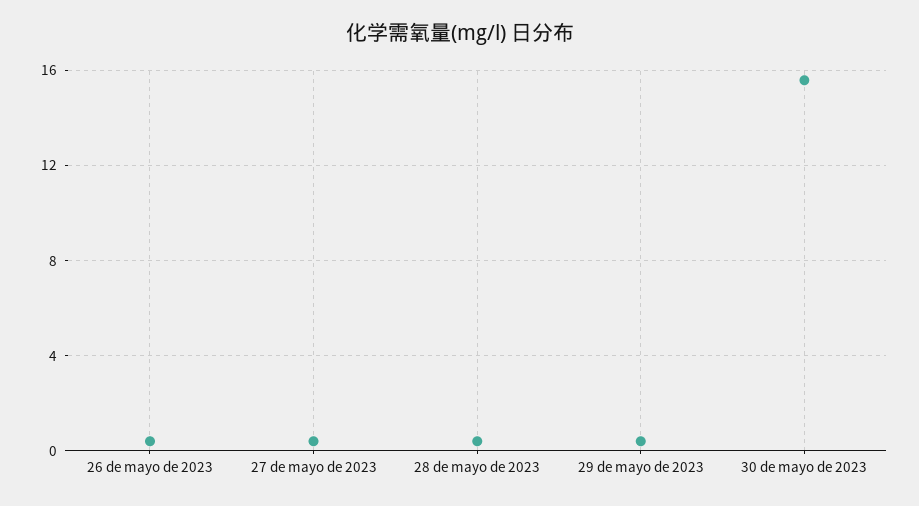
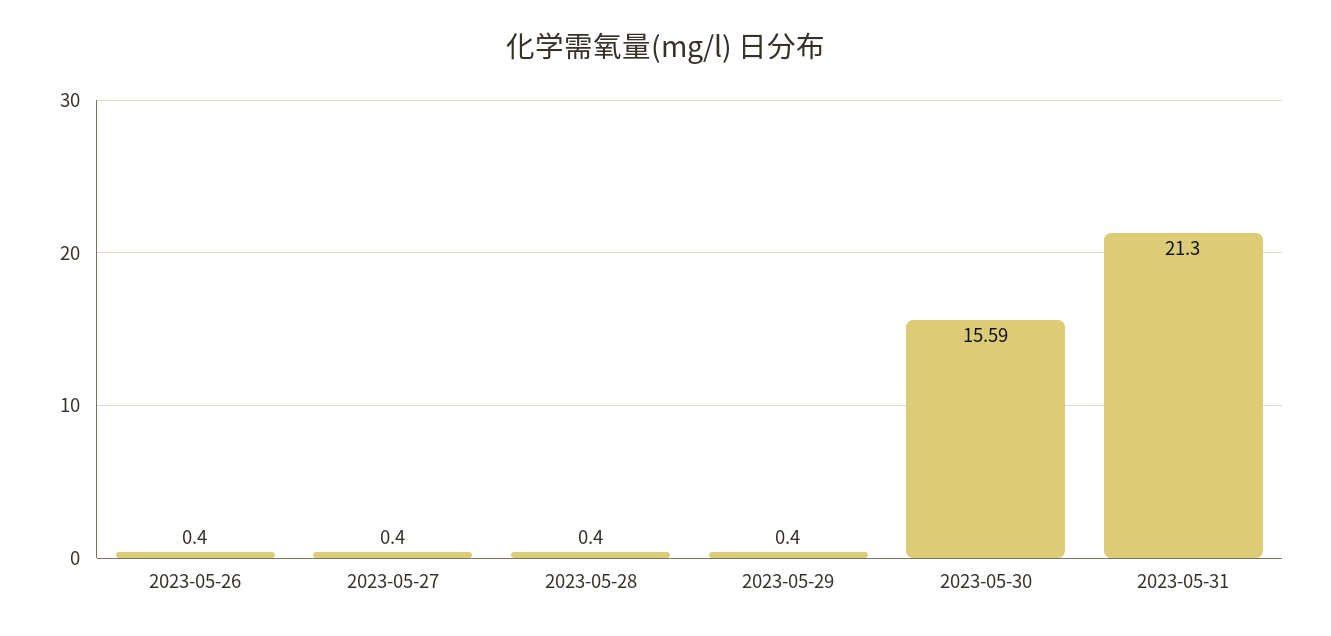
2023-05-31: none -> 21.3

